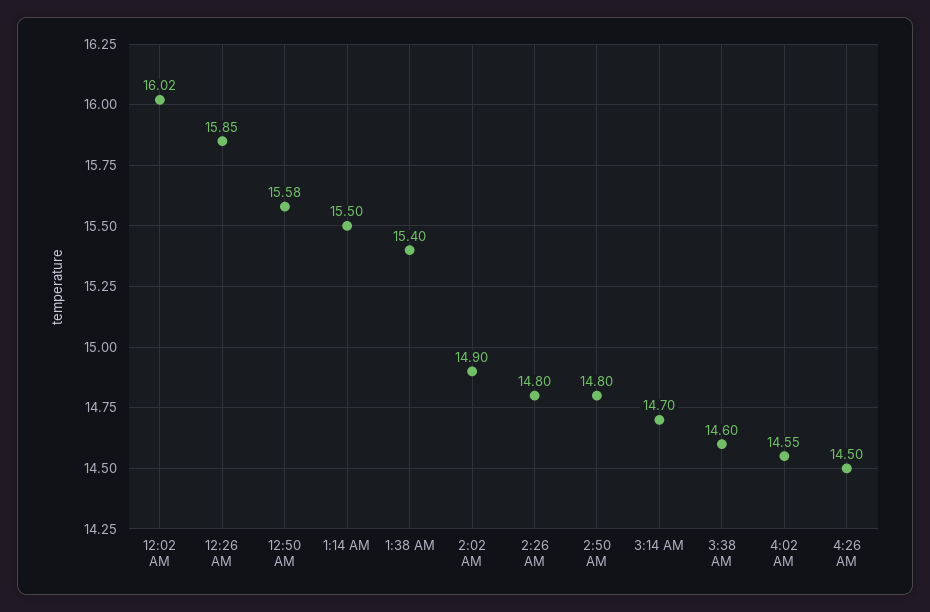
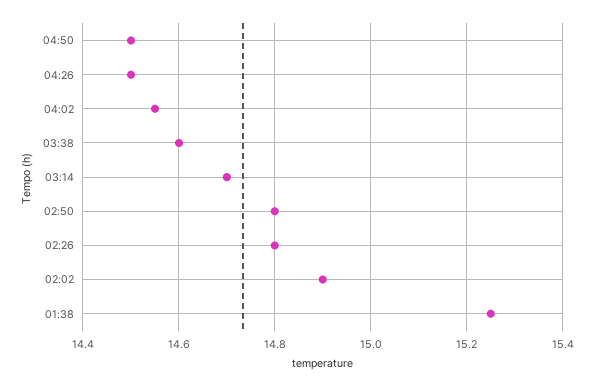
12:02 AM: 16.02 -> none
12:26 AM: 15.85 -> none
12:50 AM: 15.58 -> none
1:14 AM: 15.5 -> none
1:38 AM: 15.4 -> 15.25
04:50: none -> 14.5

